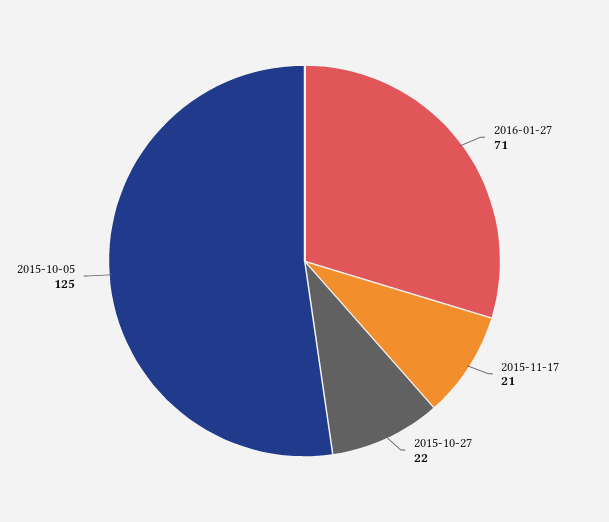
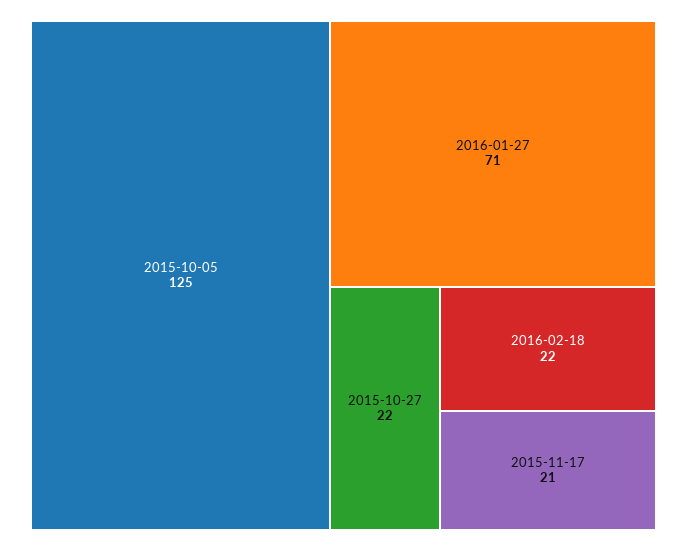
2016-02-18: none -> 22

